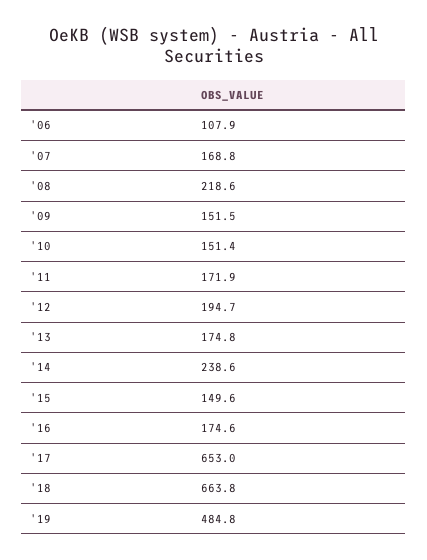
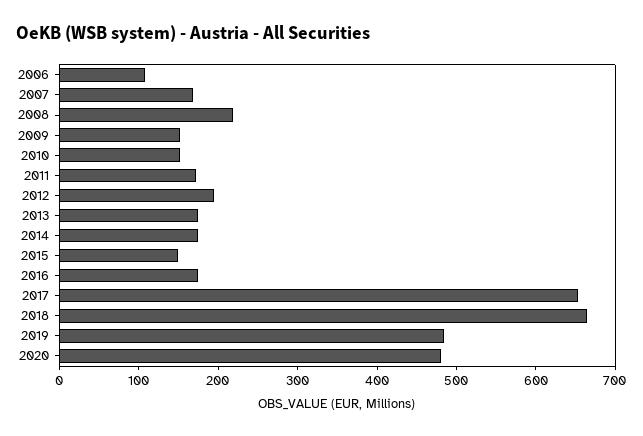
'14: 238.6 -> 180
2020: none -> 480

